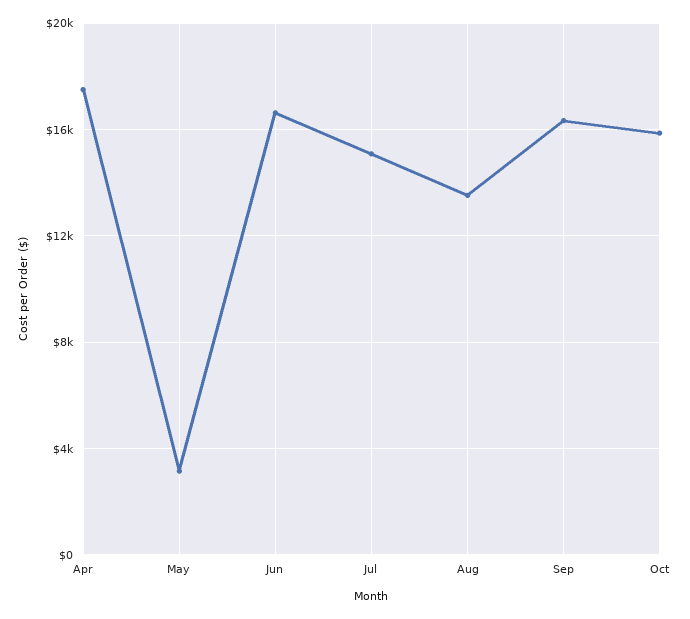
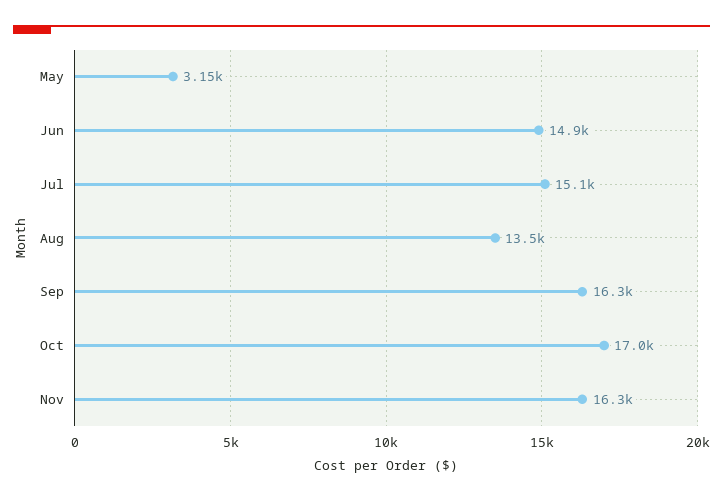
Apr: 17500 -> none
Jun: 16500 -> 14900
Oct: 16000 -> 17000
Nov: none -> 16300

